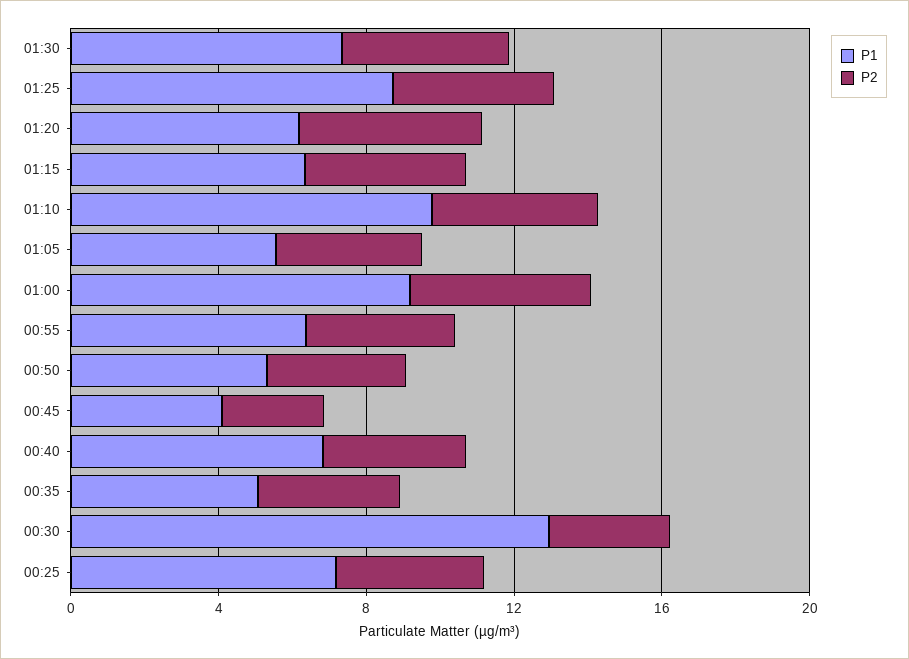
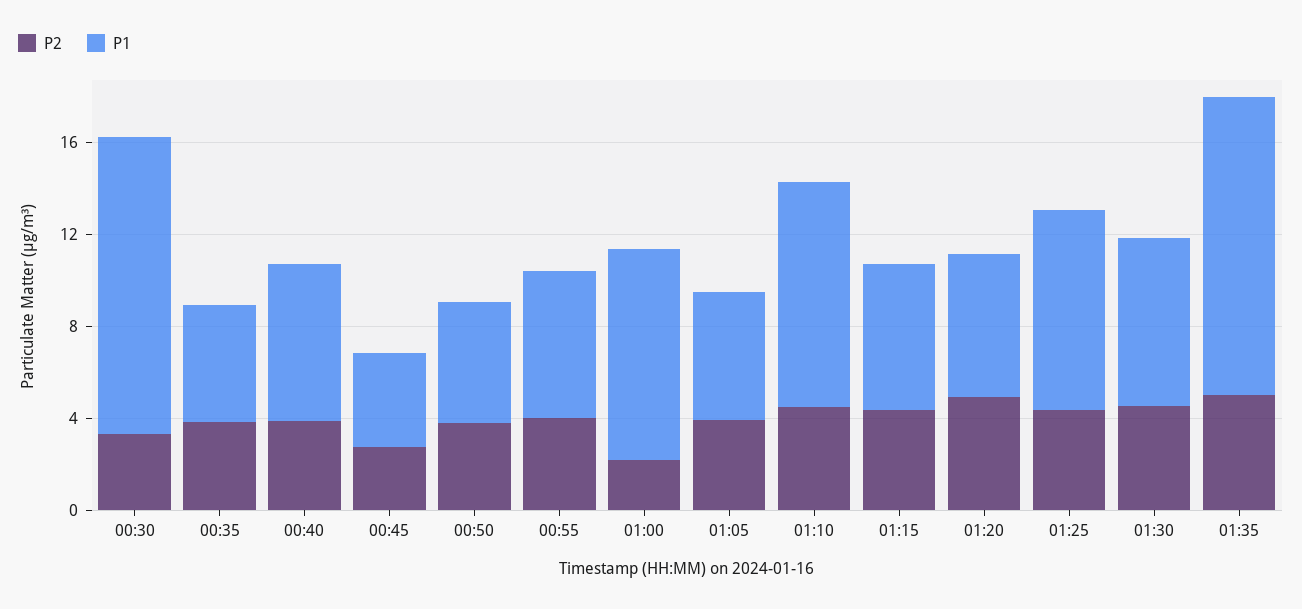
P2, 01:00: 5 -> 2
P1, 00:25: 7 -> none
P2, 00:25: 4 -> none
P2, 01:35: none -> 5
P1, 01:35: none -> 13

